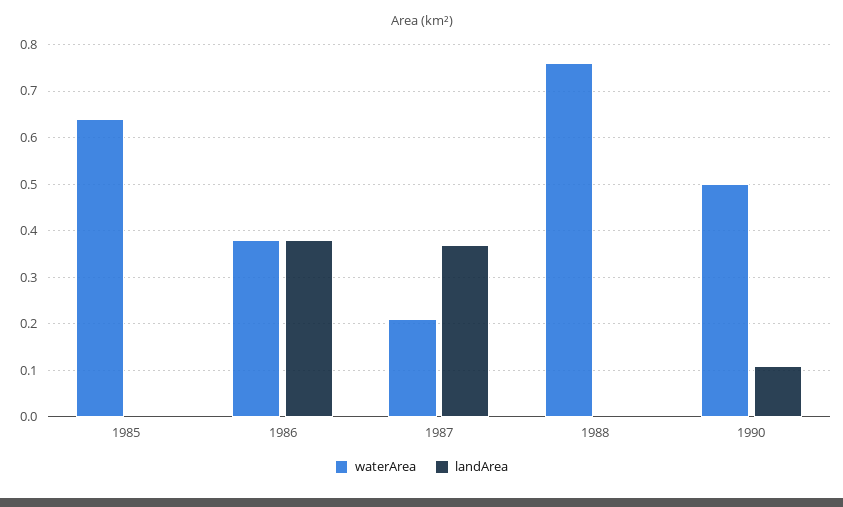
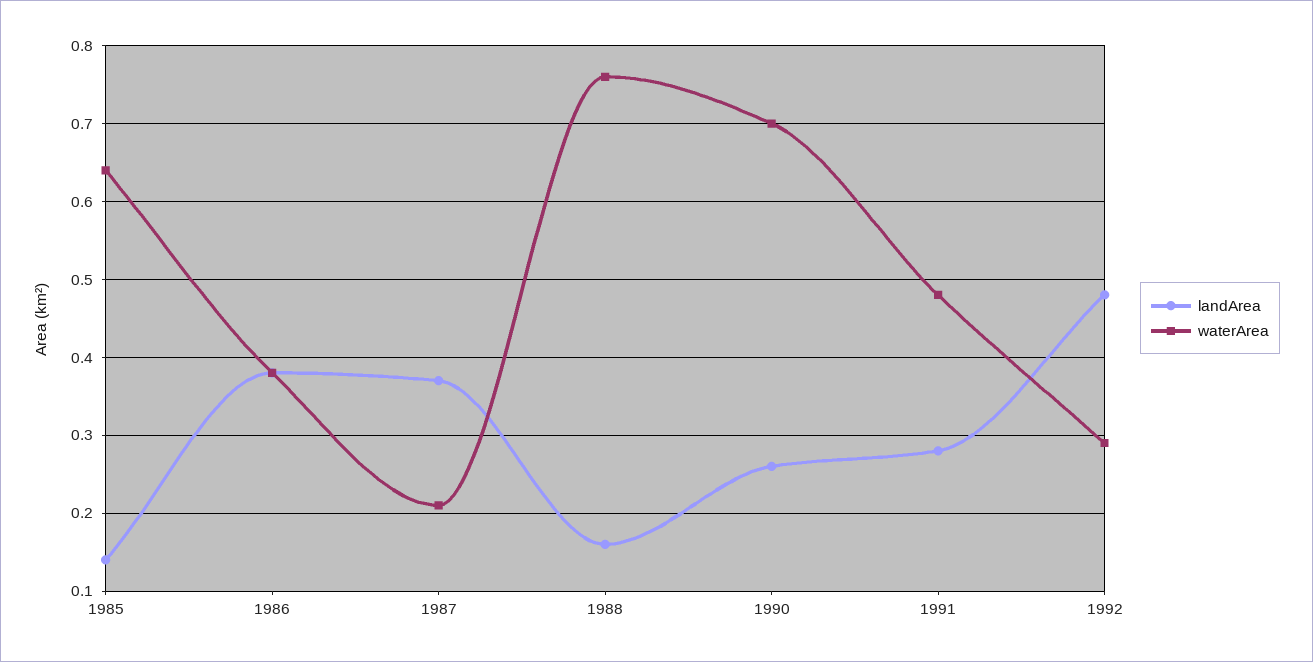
landArea, 1985: 0 -> 0.14
landArea, 1988: 0 -> 0.16
waterArea, 1990: 0.5 -> 0.7
landArea, 1990: 0.1 -> 0.26
landArea, 1991: none -> 0.28
waterArea, 1991: none -> 0.48
landArea, 1992: none -> 0.48
waterArea, 1992: none -> 0.29

